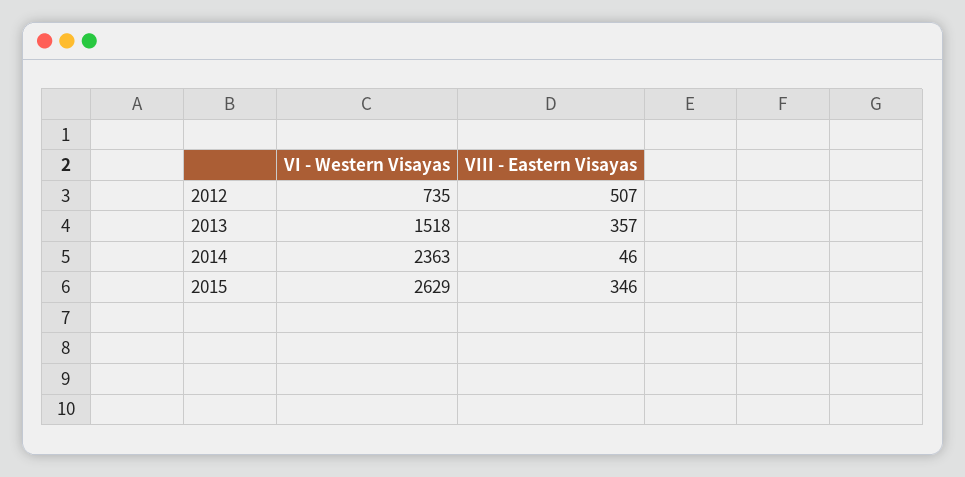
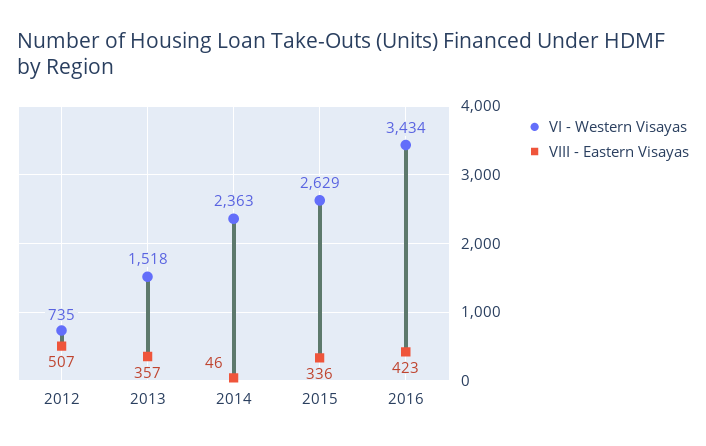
VIII - Eastern Visayas, 2015: 346 -> 336
VI - Western Visayas, 2016: none -> 3434
VIII - Eastern Visayas, 2016: none -> 423

